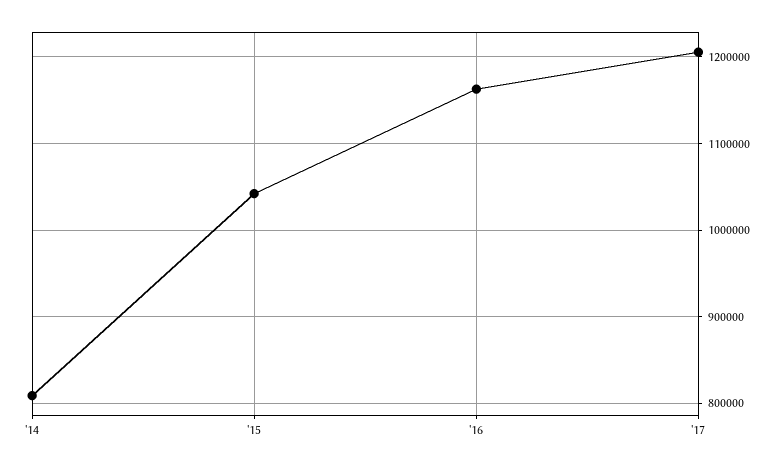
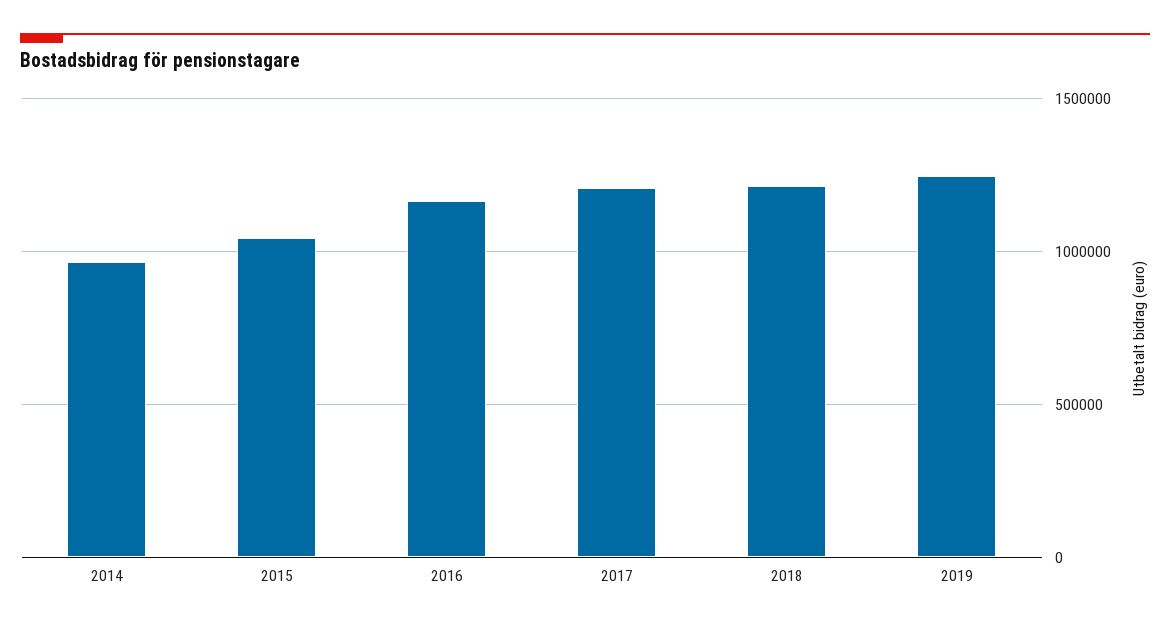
'14: 810000 -> 950000
2018: none -> 1200000
2019: none -> 1250000

